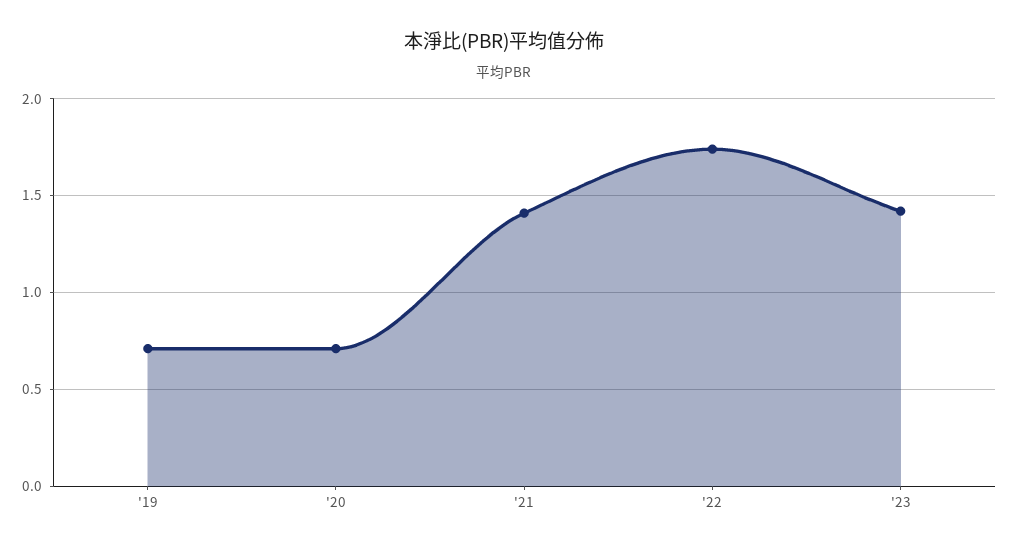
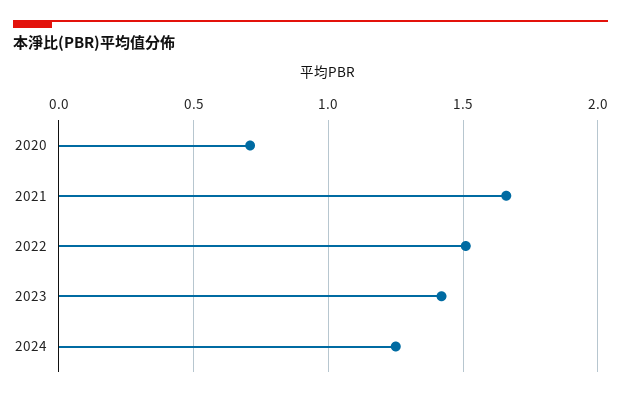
'19: 0.7 -> none
'21: 1.4 -> 1.65
'22: 1.75 -> 1.5
2024: none -> 1.25

